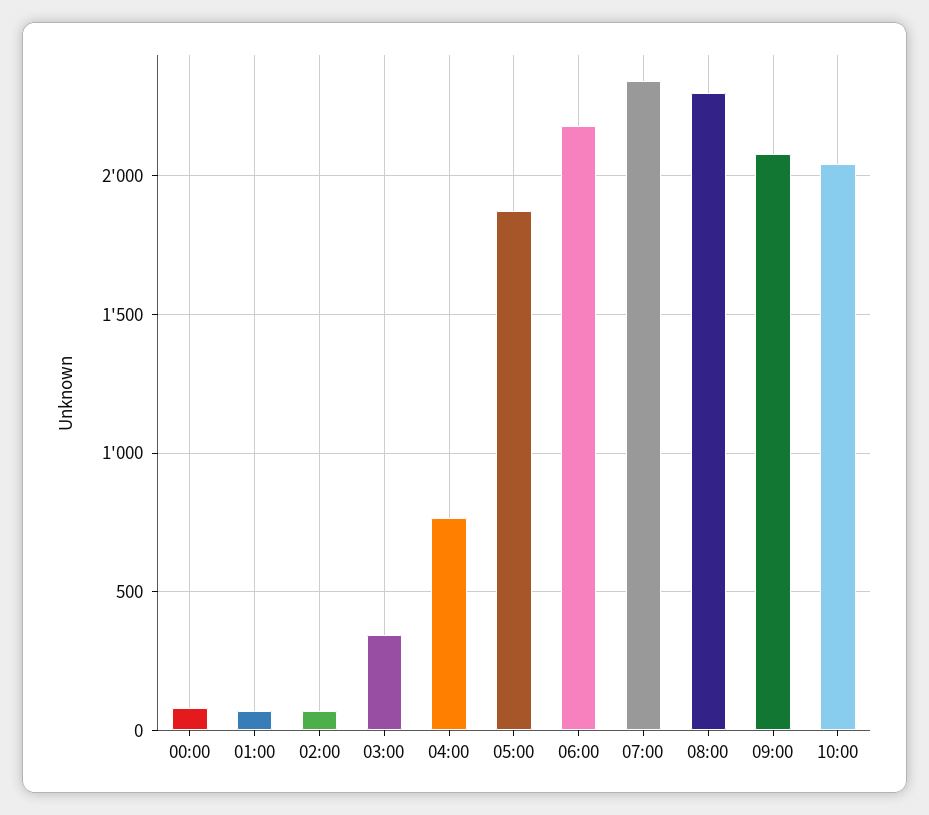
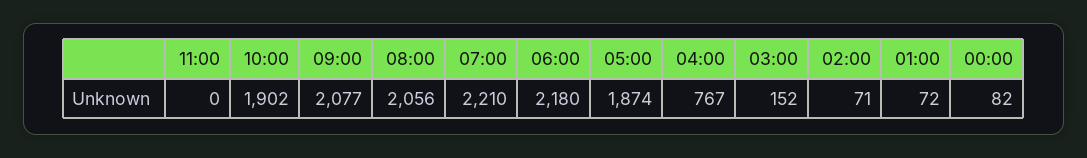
03:00: 350 -> 152
07:00: 2350 -> 2210
08:00: 2300 -> 2056
10:00: 2050 -> 1902
11:00: none -> 0

